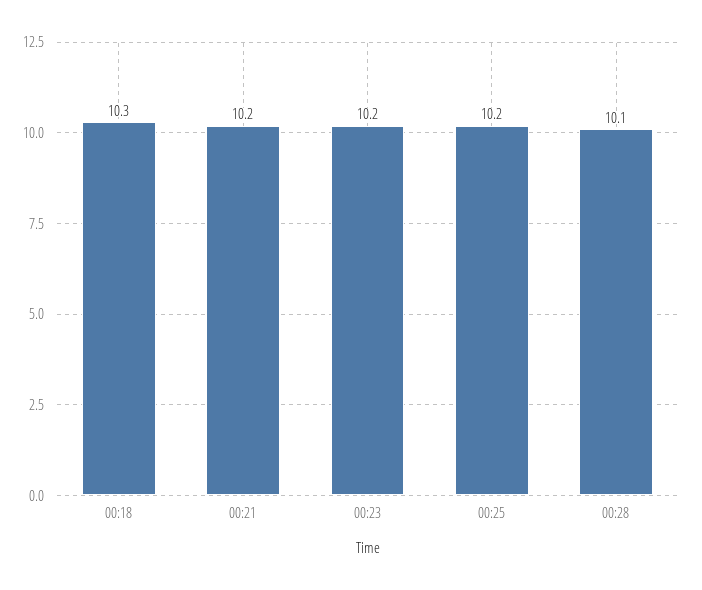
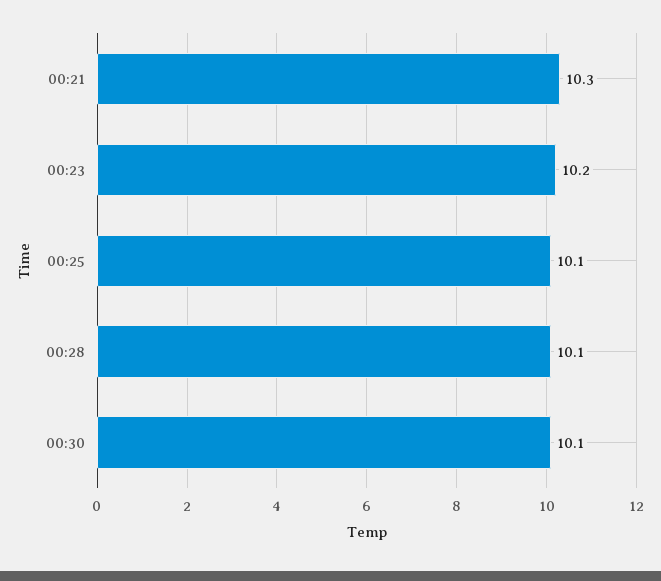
00:18: 10.3 -> none
00:21: 10.2 -> 10.3
00:25: 10.2 -> 10.1
00:30: none -> 10.1

